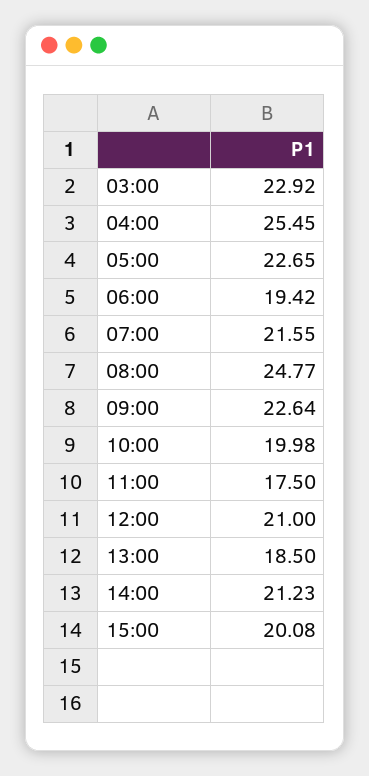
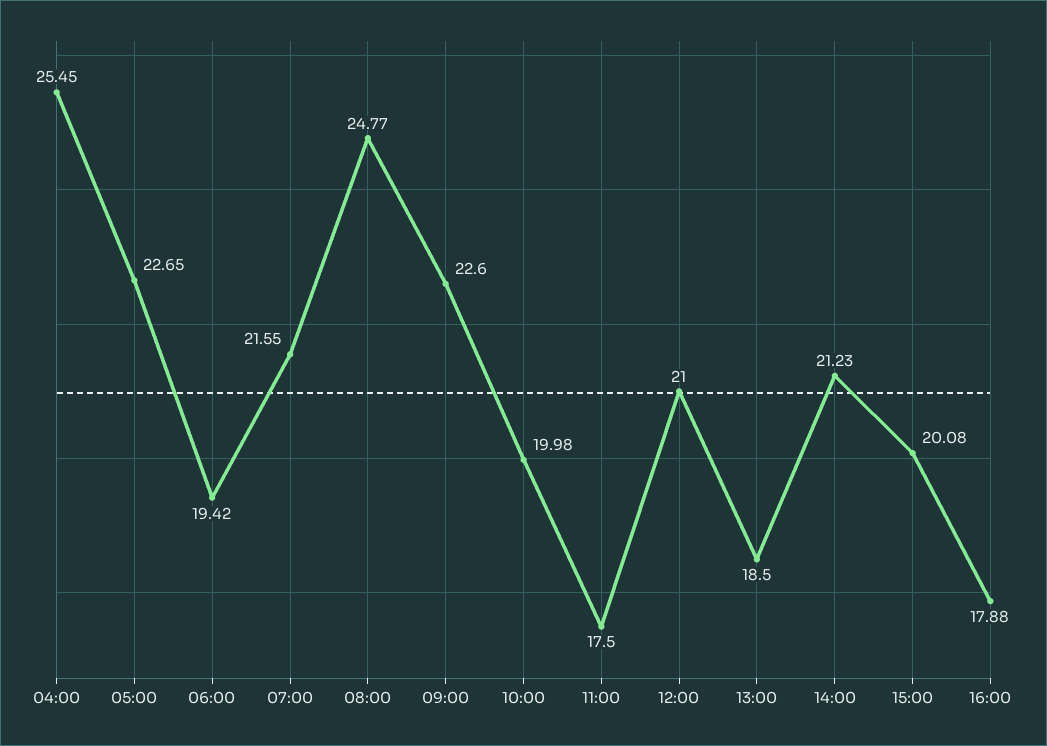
03:00: 22.92 -> none
09:00: 22.64 -> 22.6
16:00: none -> 17.88

